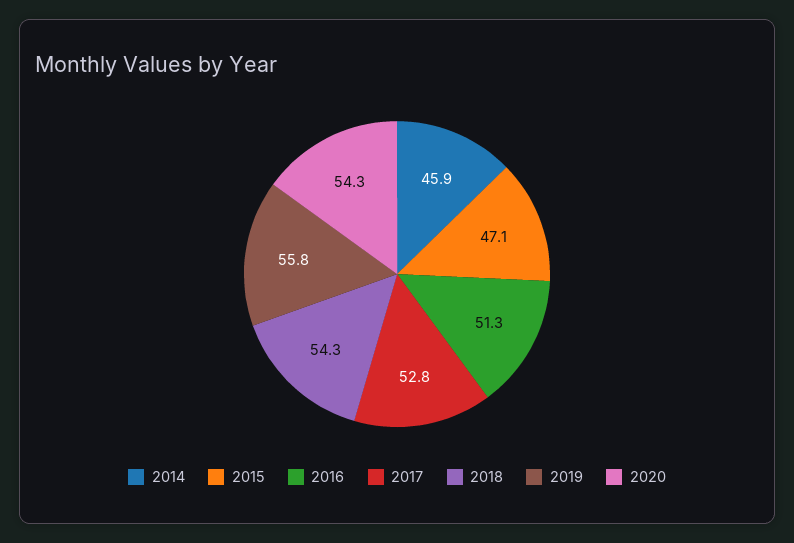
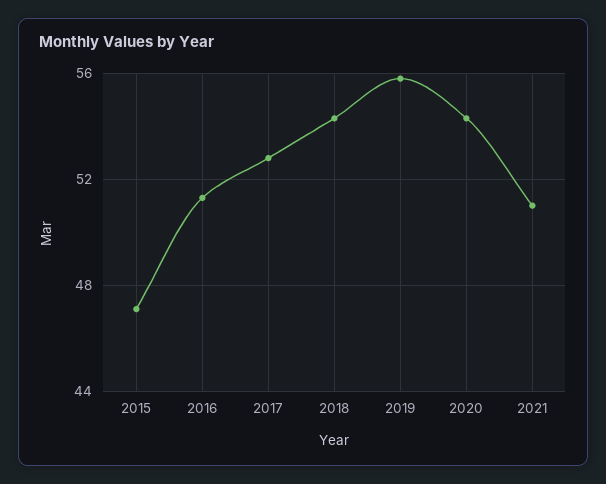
2014: 45.9 -> none
2021: none -> 51

